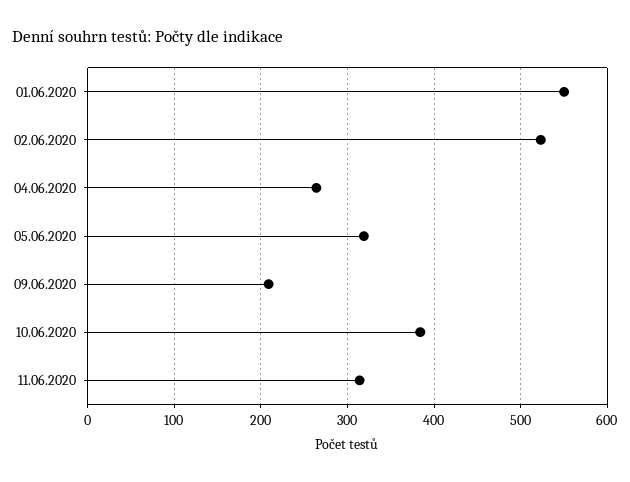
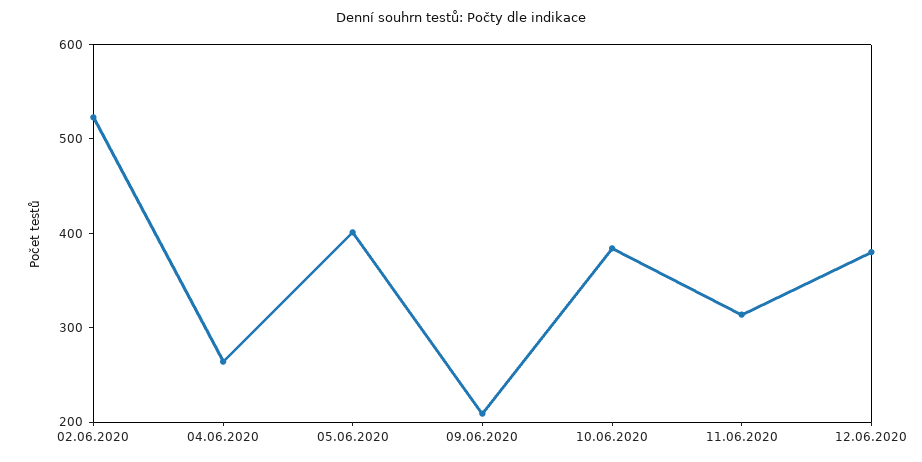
01.06.2020: 550 -> none
05.06.2020: 320 -> 400
12.06.2020: none -> 380

